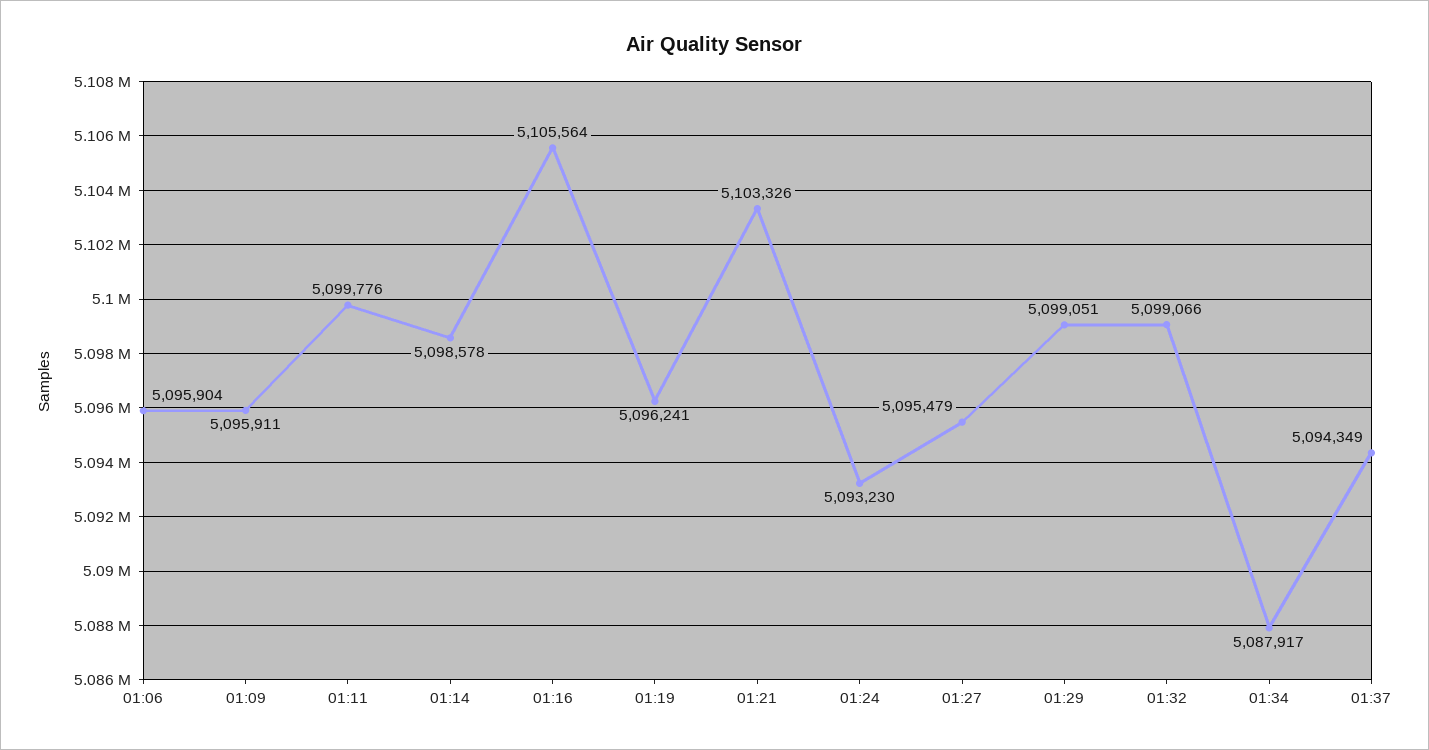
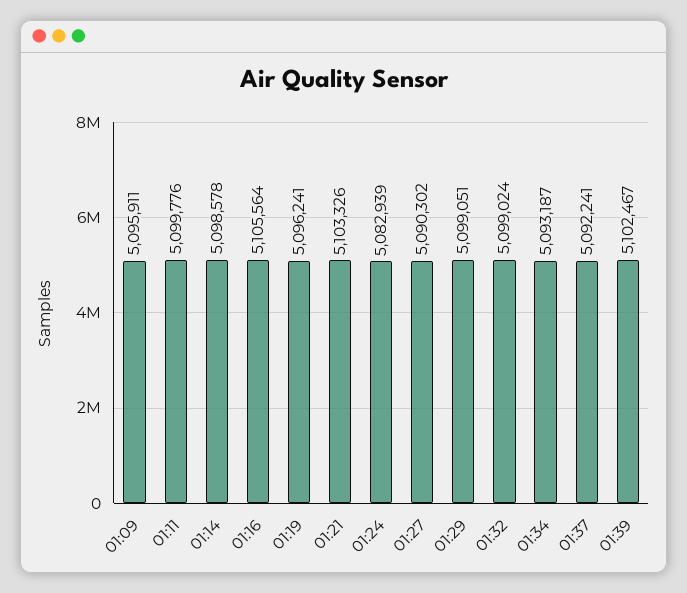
01:06: 5095904 -> none
01:24: 5093230 -> 5082939
01:27: 5095479 -> 5090302
01:32: 5099066 -> 5099024
01:34: 5087917 -> 5093187
01:37: 5094349 -> 5092241
01:39: none -> 5102467

